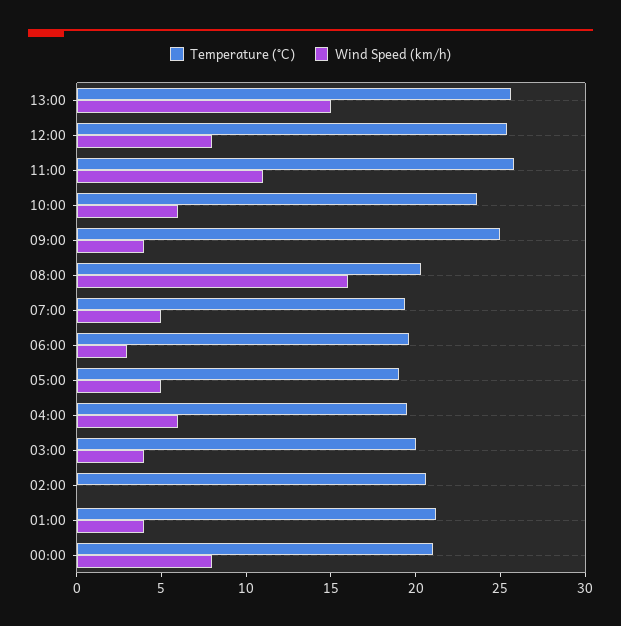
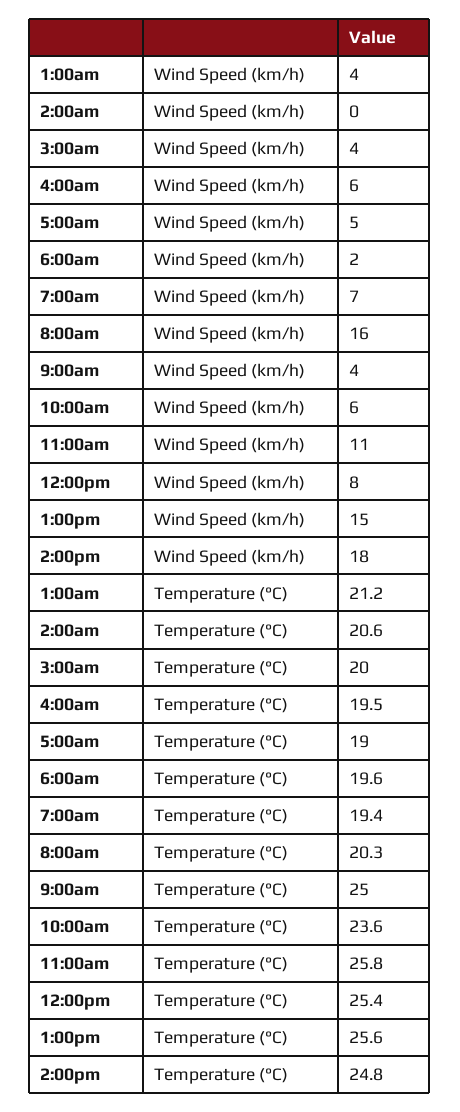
Wind Speed (km/h), 07:00: 5 -> 7
Wind Speed (km/h), 06:00: 3 -> 2
Temperature (°C), 00:00: 21 -> none
Wind Speed (km/h), 00:00: 8 -> none
Wind Speed (km/h), 2:00pm: none -> 18
Temperature (°C), 2:00pm: none -> 24.8

